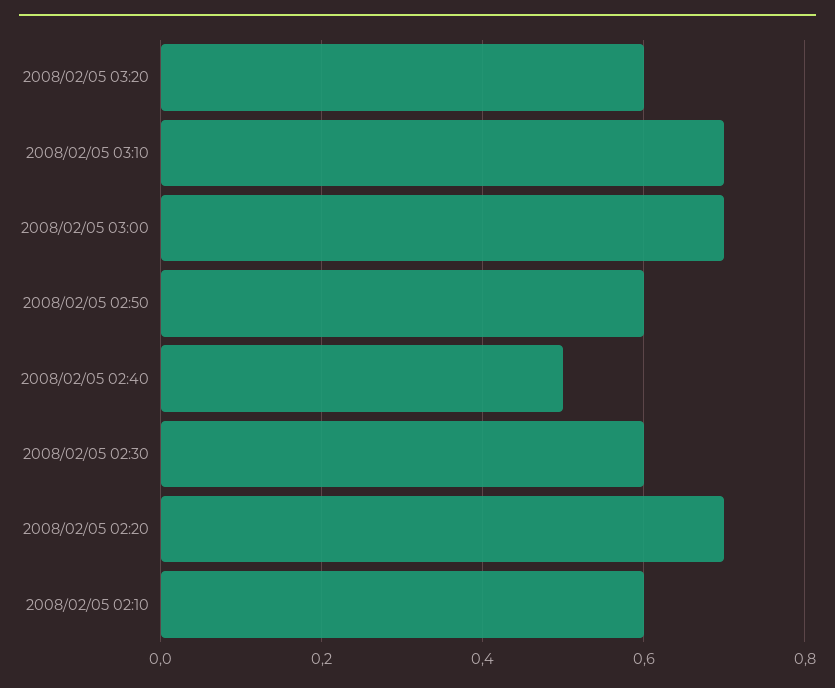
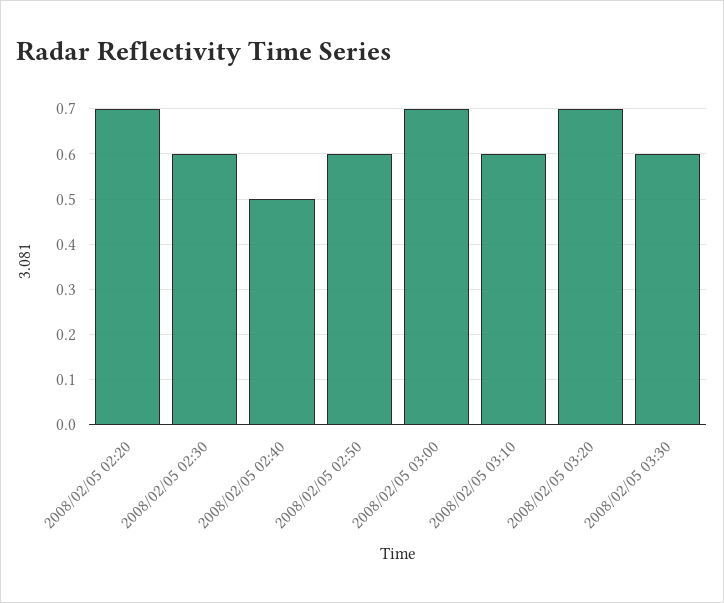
2008/02/05 03:20: 0.6 -> 0.7
2008/02/05 03:10: 0.7 -> 0.6
2008/02/05 02:10: 0.6 -> none
2008/02/05 03:30: none -> 0.6

